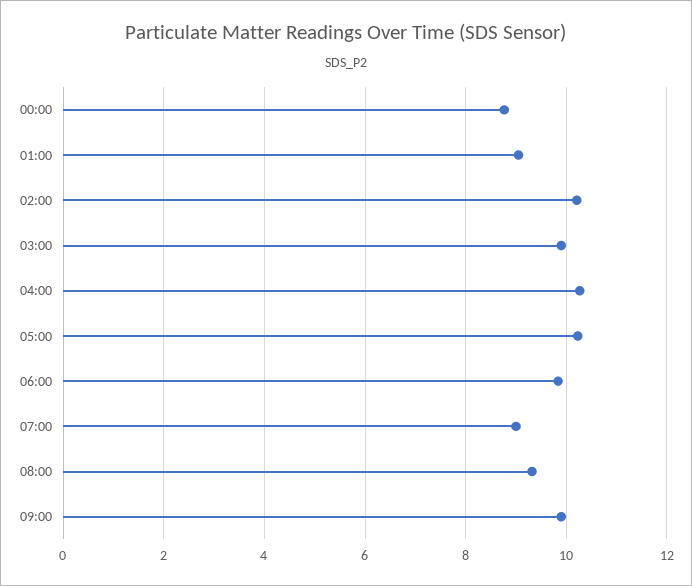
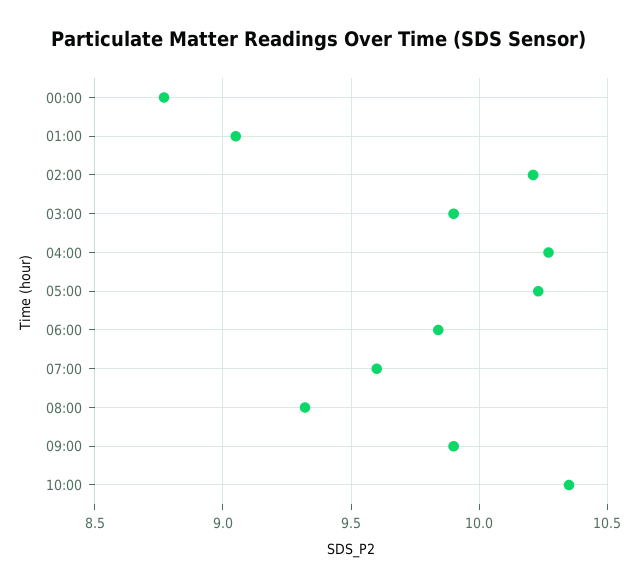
07:00: 9 -> 9.6
10:00: none -> 10.35

